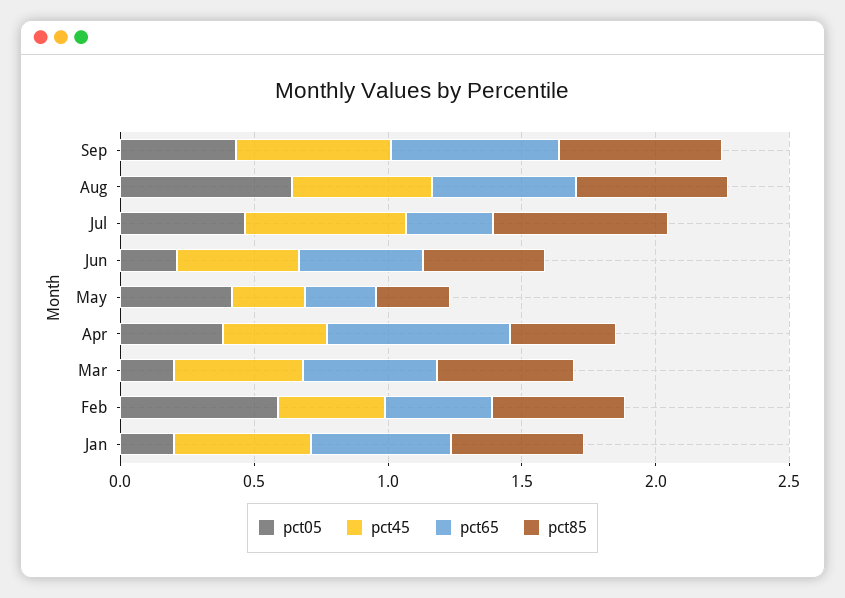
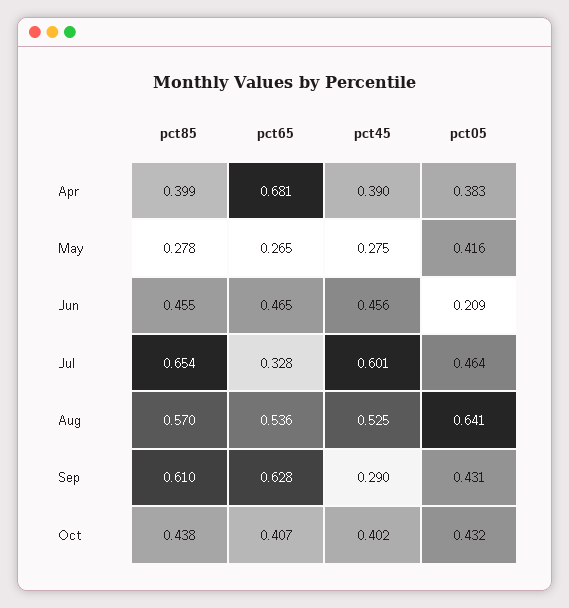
pct45, Sep: 0.6 -> 0.29
pct05, Mar: 0.2 -> none
pct45, Mar: 0.5 -> none
pct65, Mar: 0.5 -> none
pct85, Mar: 0.5 -> none
pct05, Feb: 0.6 -> none
pct45, Feb: 0.4 -> none
pct65, Feb: 0.4 -> none
pct85, Feb: 0.5 -> none
pct05, Jan: 0.2 -> none
pct45, Jan: 0.5 -> none
pct65, Jan: 0.5 -> none
pct85, Jan: 0.5 -> none
pct85, Oct: none -> 0.438
pct65, Oct: none -> 0.407
pct45, Oct: none -> 0.402
pct05, Oct: none -> 0.432

